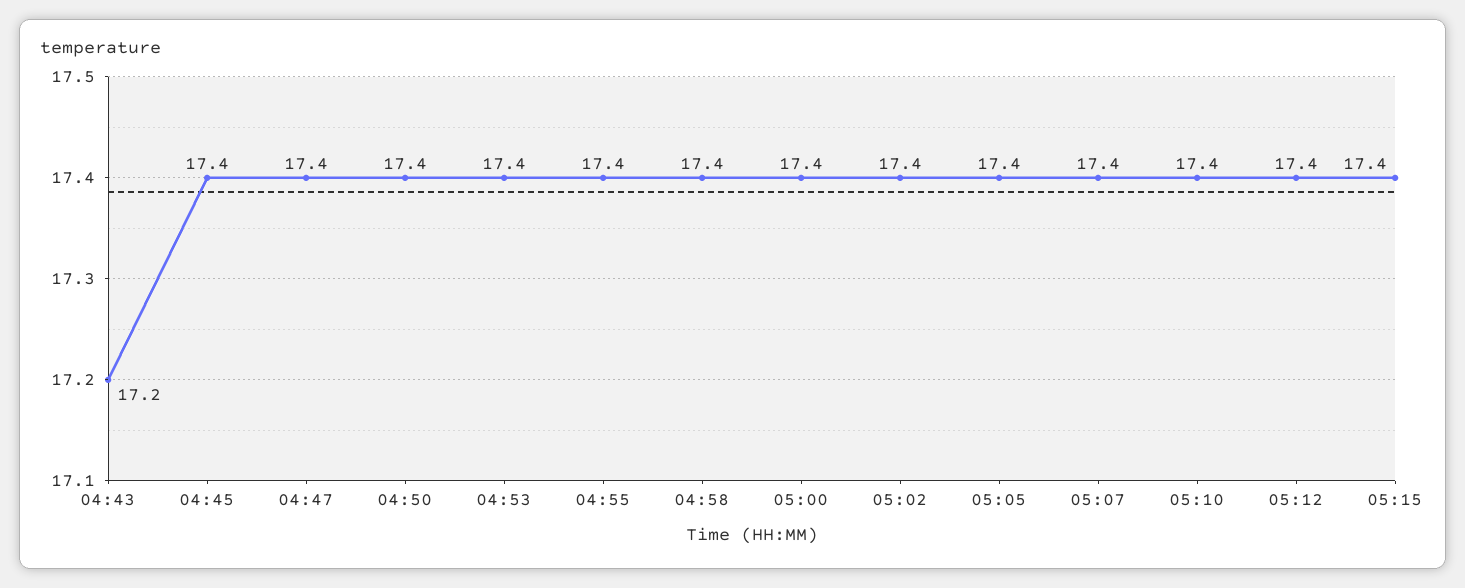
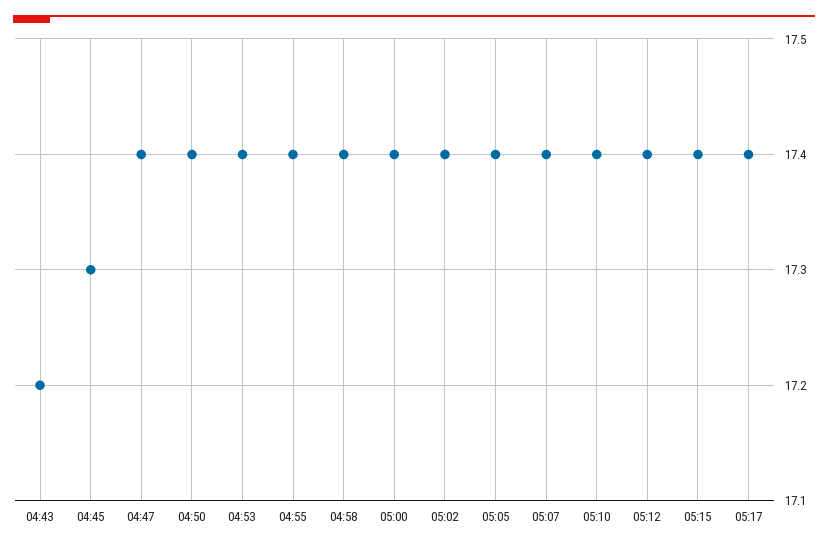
04:45: 17.4 -> 17.3
05:17: none -> 17.4

